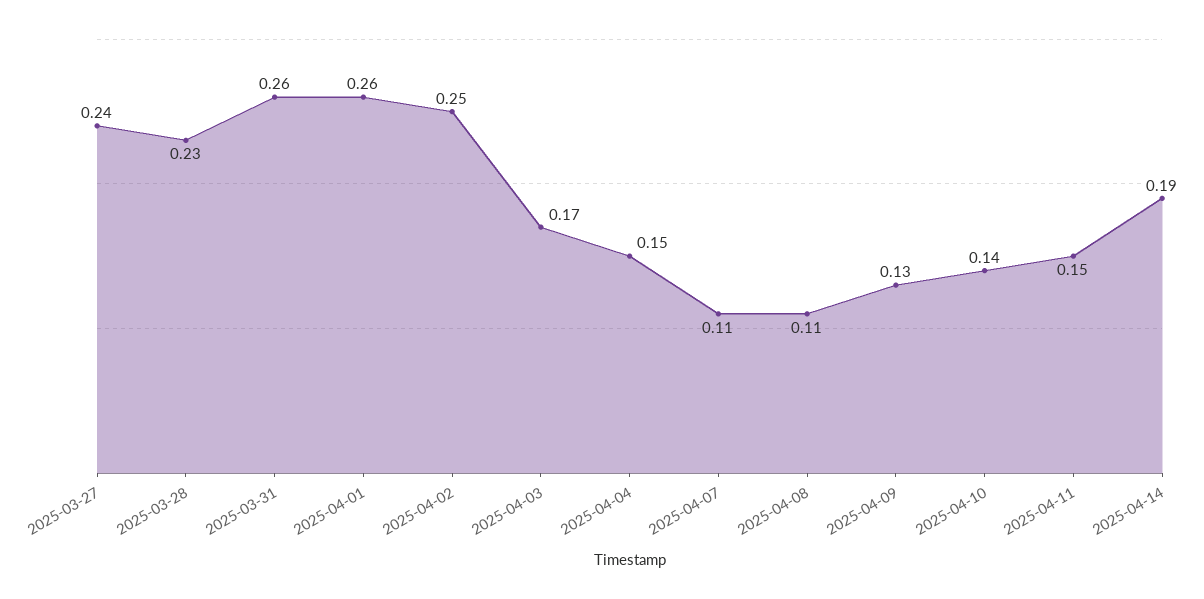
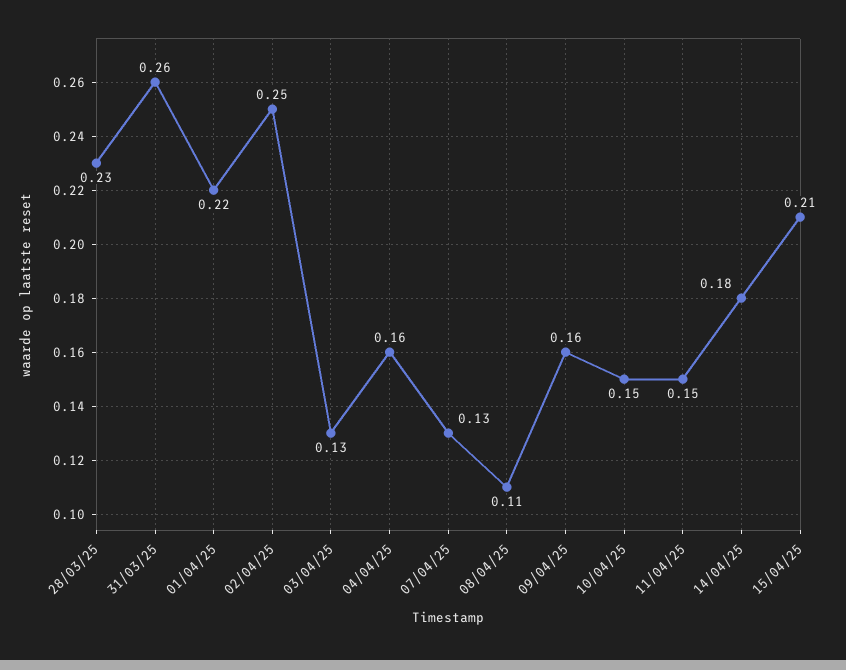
2025-03-27: 0.24 -> none
2025-04-01: 0.26 -> 0.22
2025-04-03: 0.17 -> 0.13
2025-04-04: 0.15 -> 0.16
2025-04-07: 0.11 -> 0.13
2025-04-09: 0.13 -> 0.16
2025-04-10: 0.14 -> 0.15
2025-04-14: 0.19 -> 0.18
15/04/25: none -> 0.21

